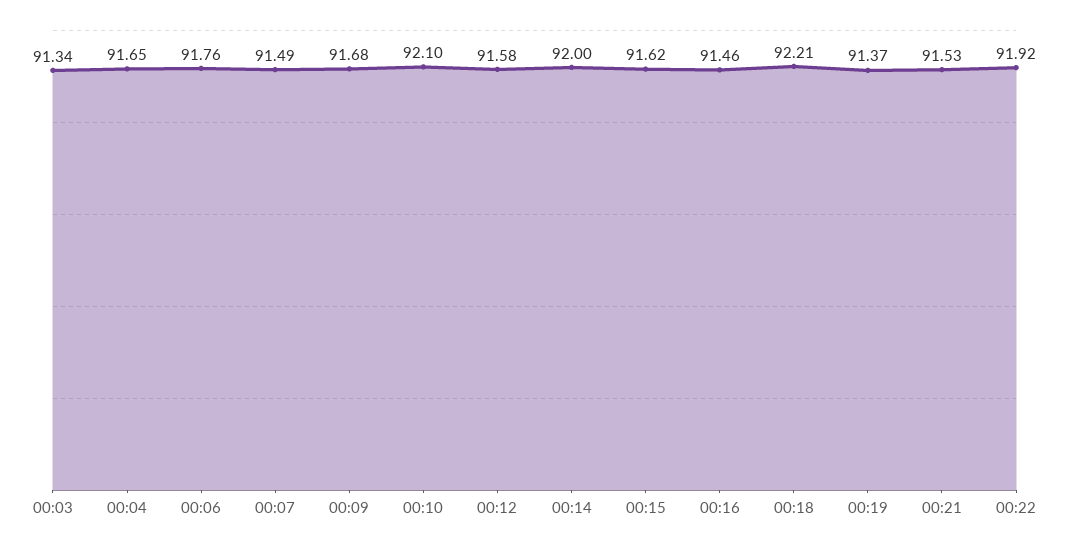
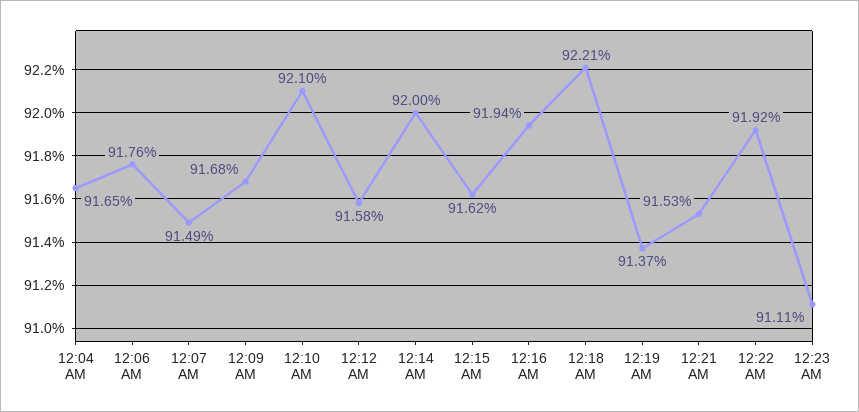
00:03: 91.34 -> none
00:16: 91.46 -> 91.94
12:23 AM: none -> 91.11

